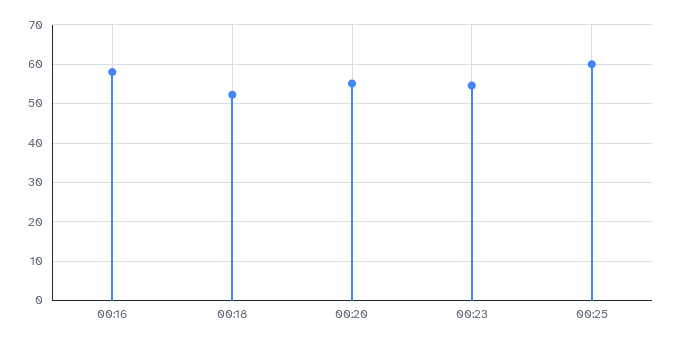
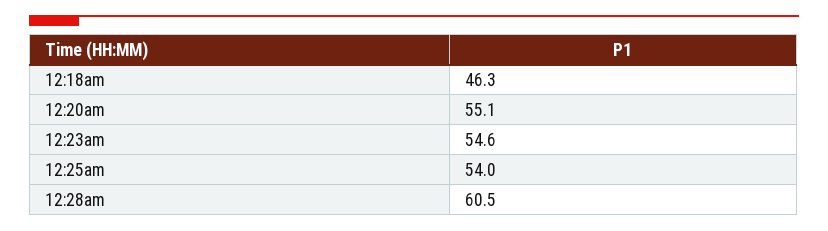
00:16: 58 -> none
00:18: 52 -> 46.3
00:25: 60 -> 54
12:28am: none -> 60.5

